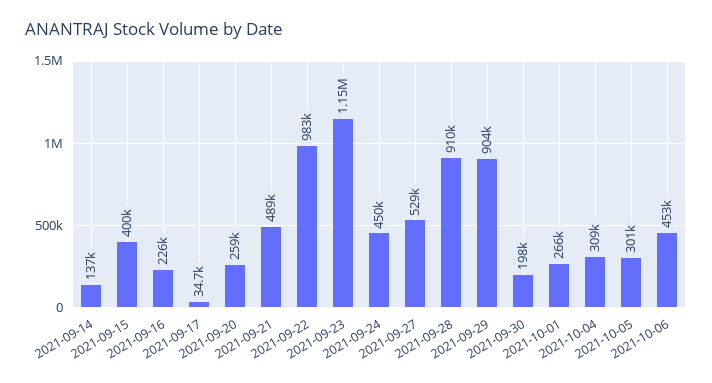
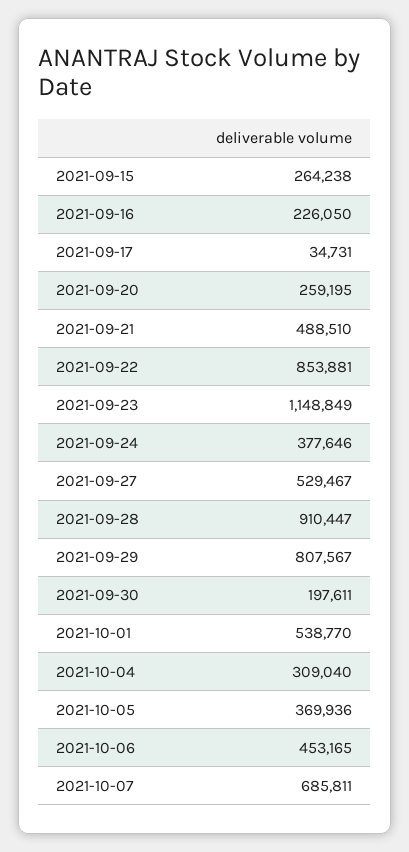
2021-09-14: 137000 -> none
2021-09-15: 400000 -> 264238
2021-09-22: 983000 -> 853881
2021-09-24: 450000 -> 377646
2021-09-29: 904000 -> 807567
2021-10-01: 266000 -> 538770
2021-10-05: 301000 -> 369936
2021-10-07: none -> 685811

